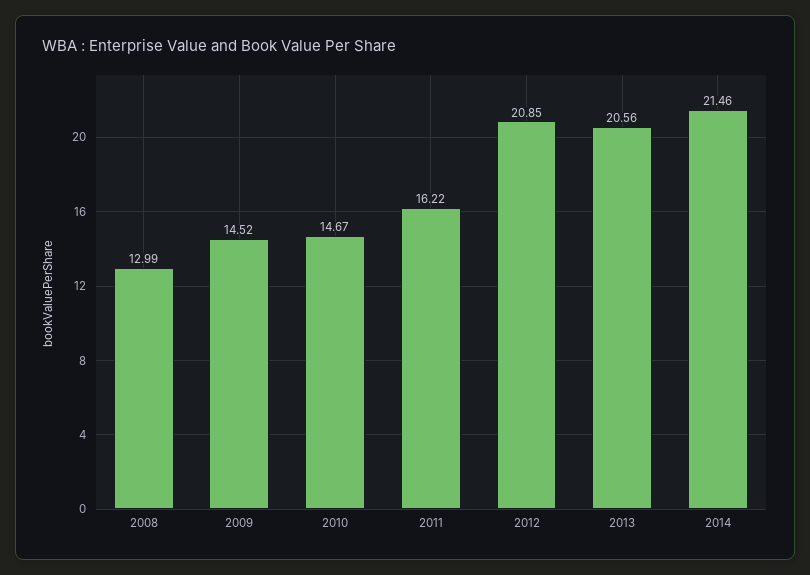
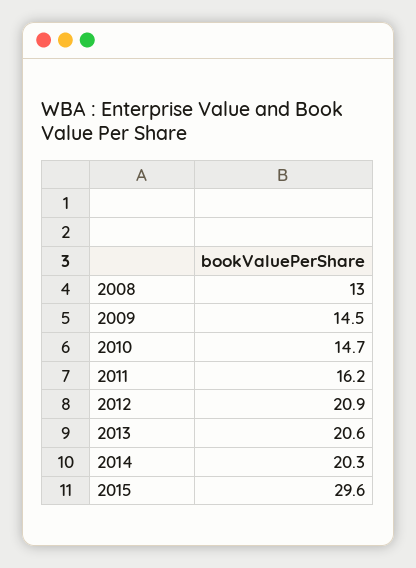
2014: 21.46 -> 20.3
2015: none -> 29.6

